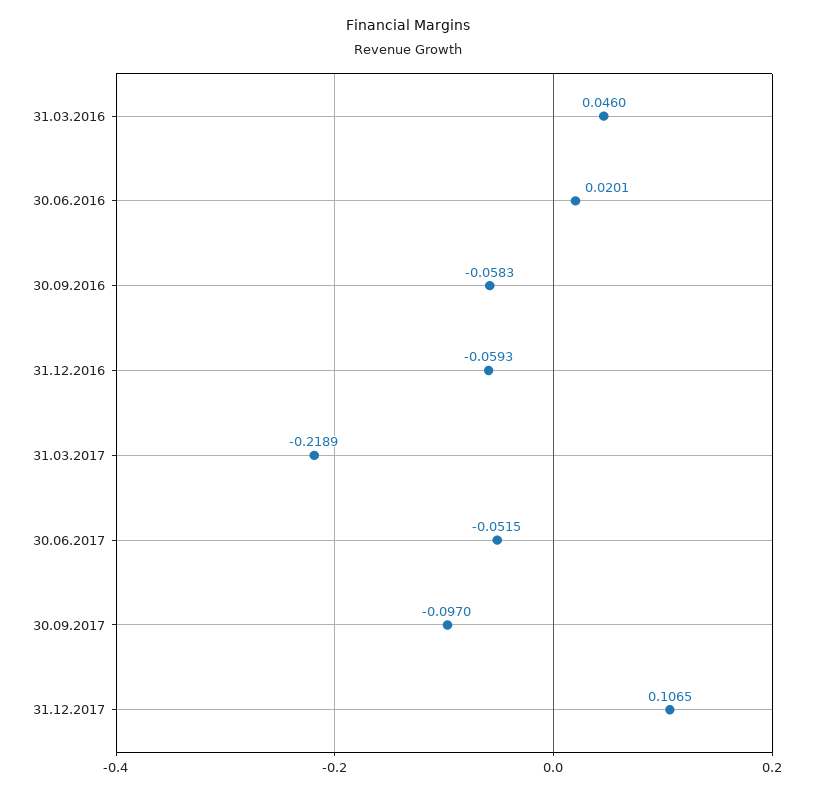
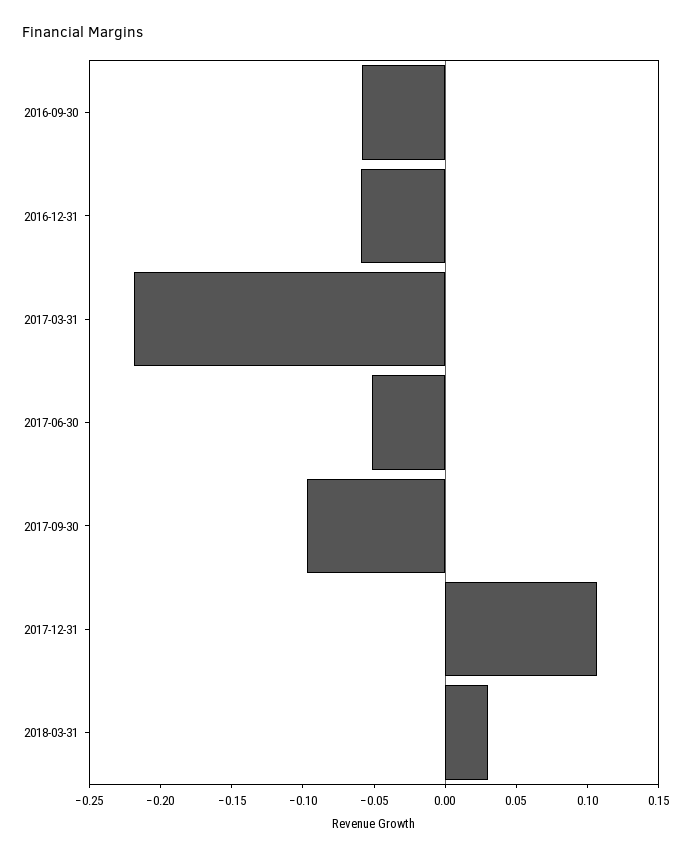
31.03.2016: 0.046 -> none
30.06.2016: 0.0201 -> none
2018-03-31: none -> 0.03

